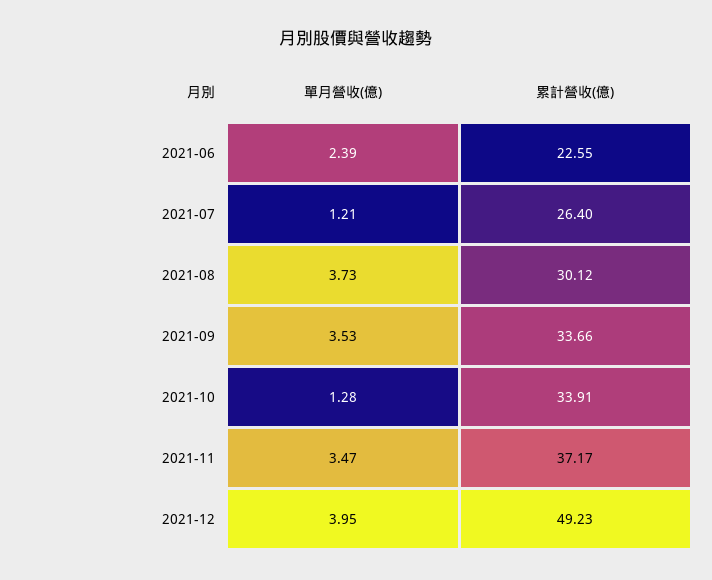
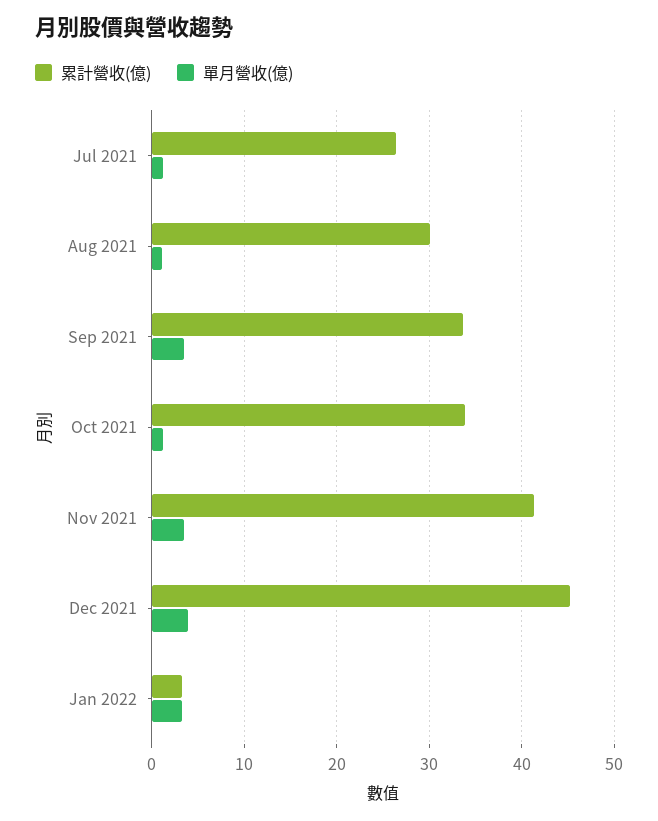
單月營收(億), 2021-06: 2.39 -> none
累計營收(億), 2021-06: 22.55 -> none
單月營收(億), 2021-08: 3.73 -> 1
累計營收(億), 2021-11: 37.17 -> 41
累計營收(億), 2021-12: 49.23 -> 45
累計營收(億), Jan 2022: none -> 3
單月營收(億), Jan 2022: none -> 3

